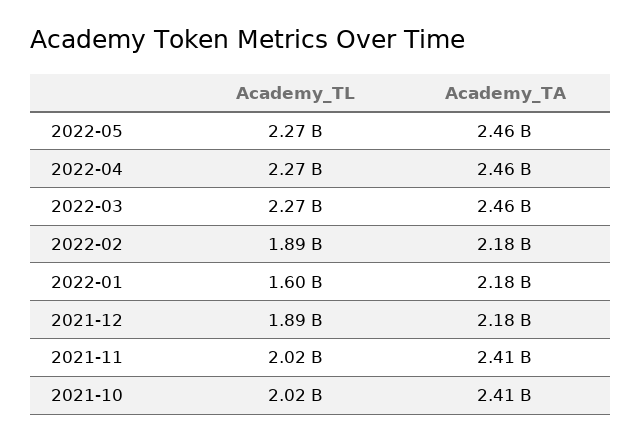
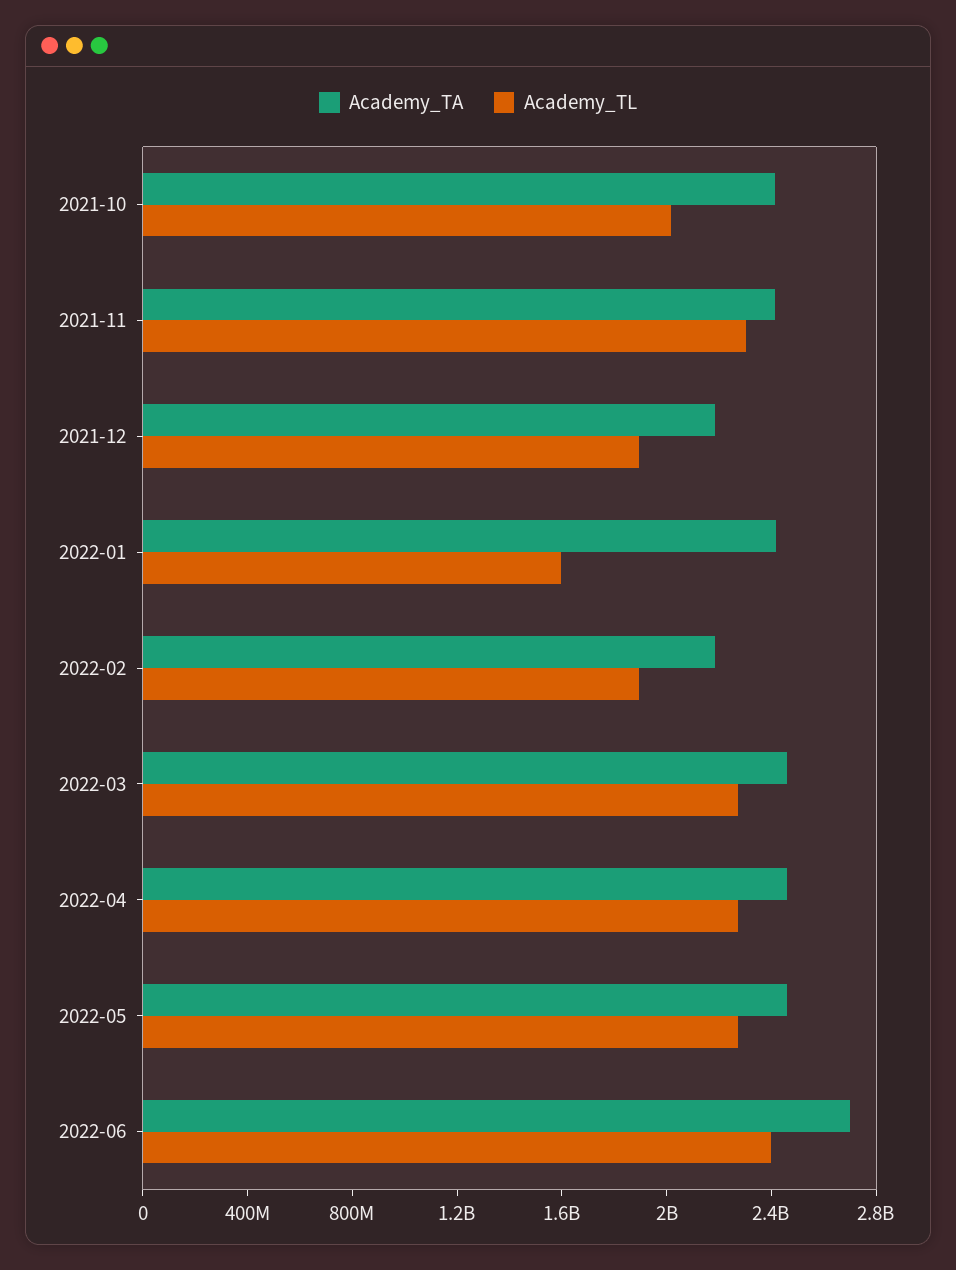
Academy_TA, 2022-01: 2180000000 -> 2400000000
Academy_TL, 2021-11: 2020000000 -> 2300000000
Academy_TA, 2022-06: none -> 2700000000
Academy_TL, 2022-06: none -> 2400000000

